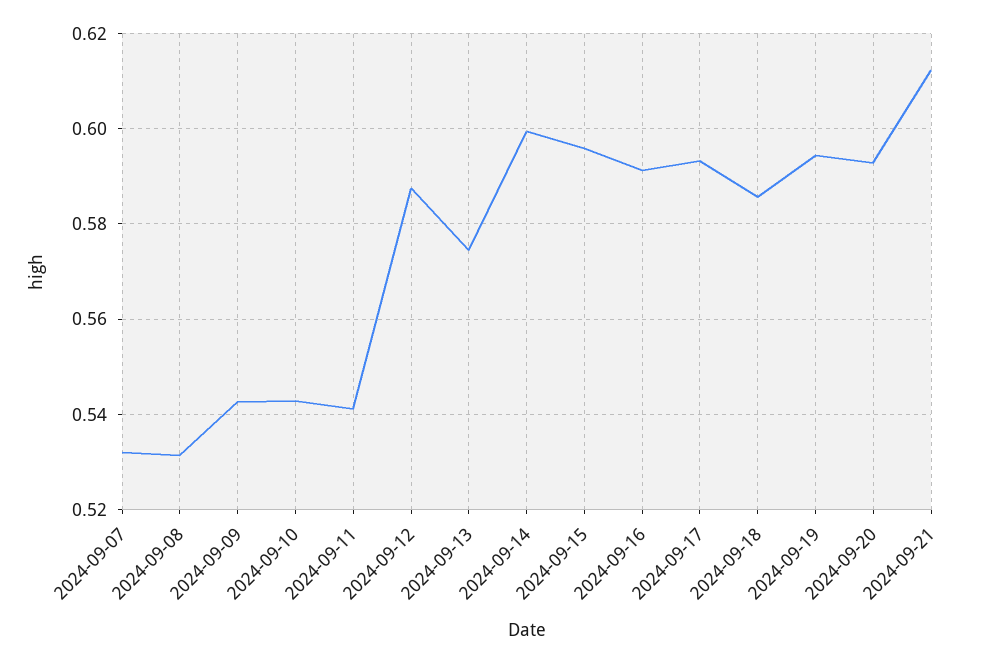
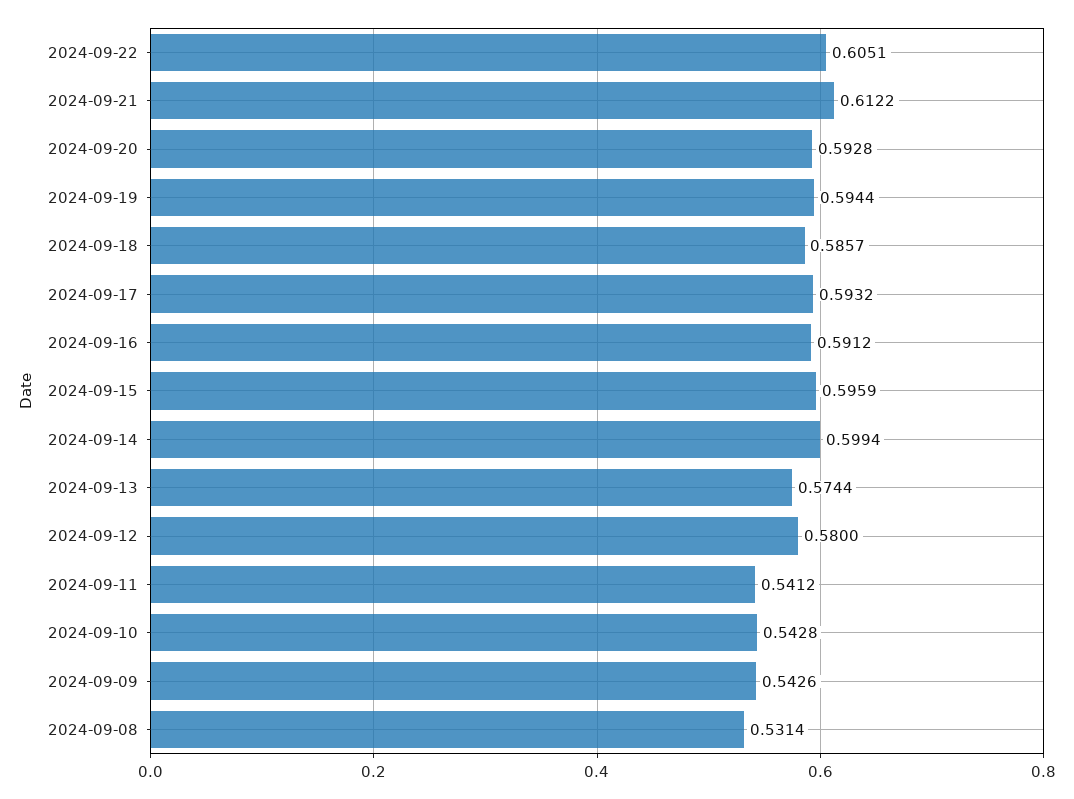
2024-09-07: 0.532 -> none
2024-09-12: 0.588 -> 0.58
2024-09-22: none -> 0.6051

